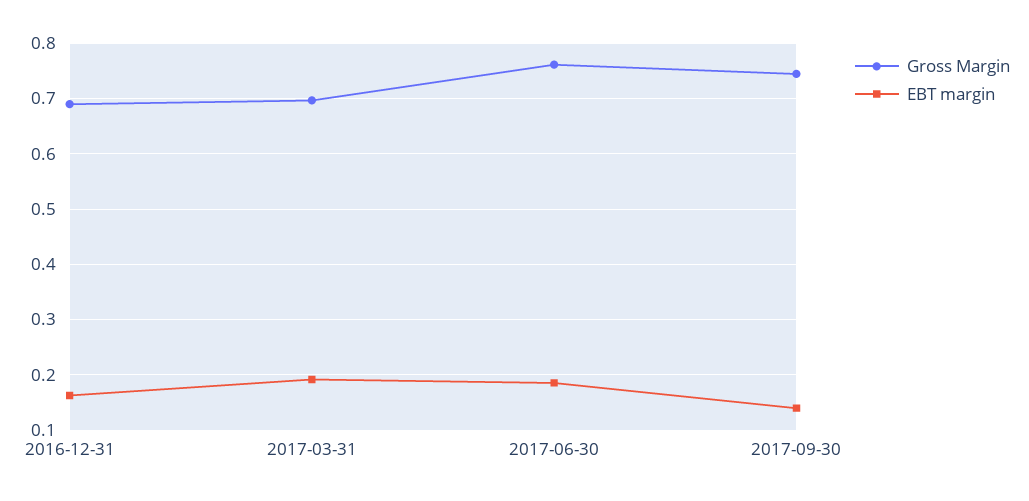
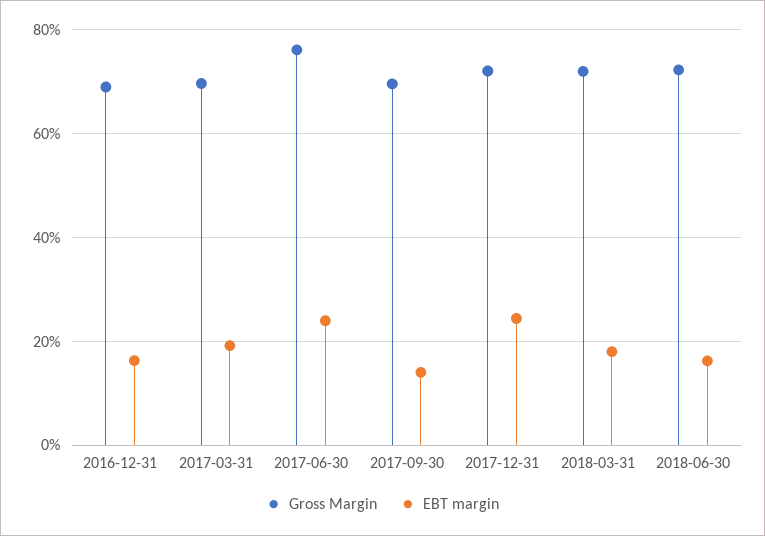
EBT margin, 2017-06-30: 0.18 -> 0.24
Gross Margin, 2017-09-30: 0.74 -> 0.7
Gross Margin, 2017-12-31: none -> 0.72
EBT margin, 2017-12-31: none -> 0.24
Gross Margin, 2018-03-31: none -> 0.72
EBT margin, 2018-03-31: none -> 0.18
Gross Margin, 2018-06-30: none -> 0.72
EBT margin, 2018-06-30: none -> 0.16

